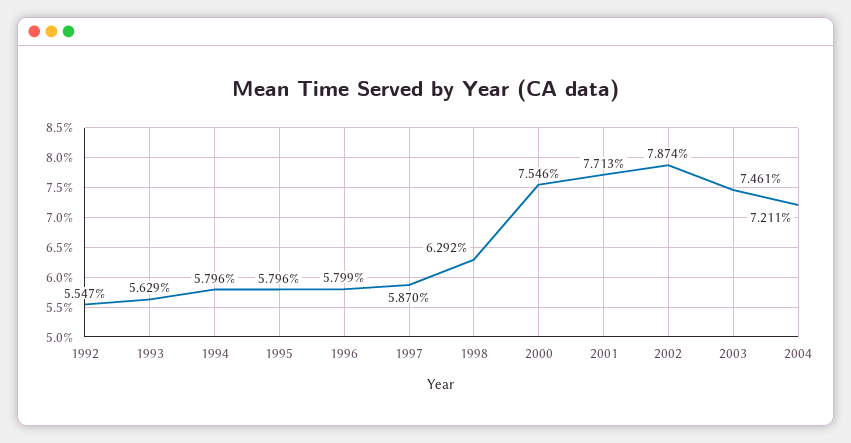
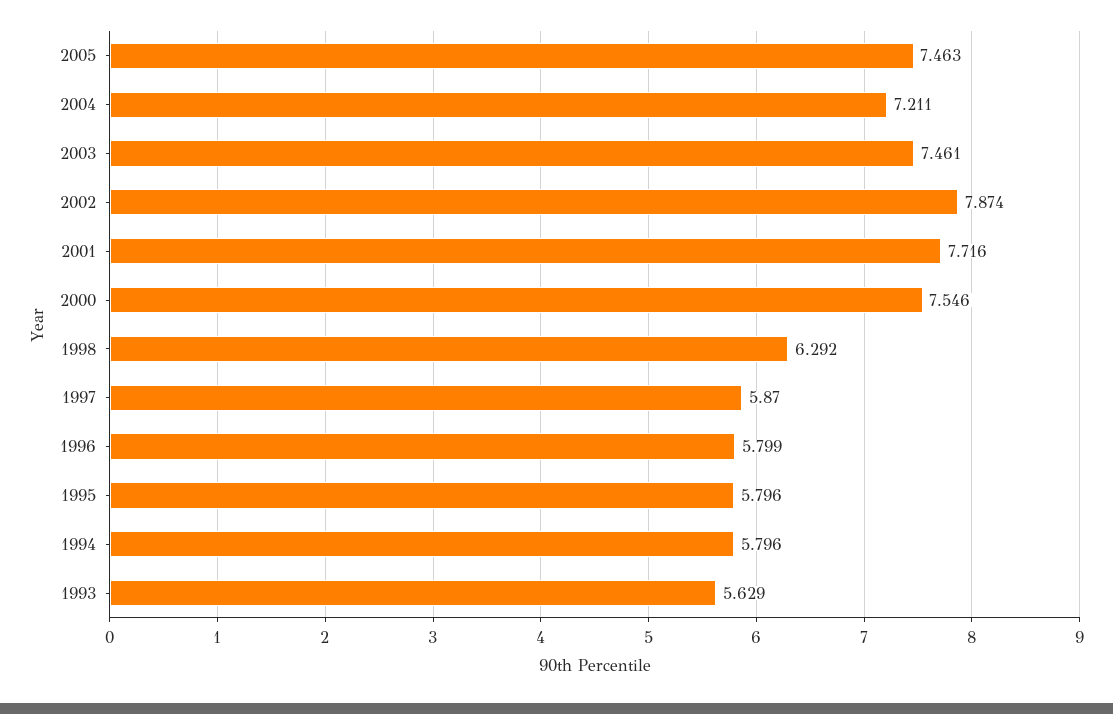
1992: 5.547 -> none
2001: 7.713 -> 7.716
2005: none -> 7.463

